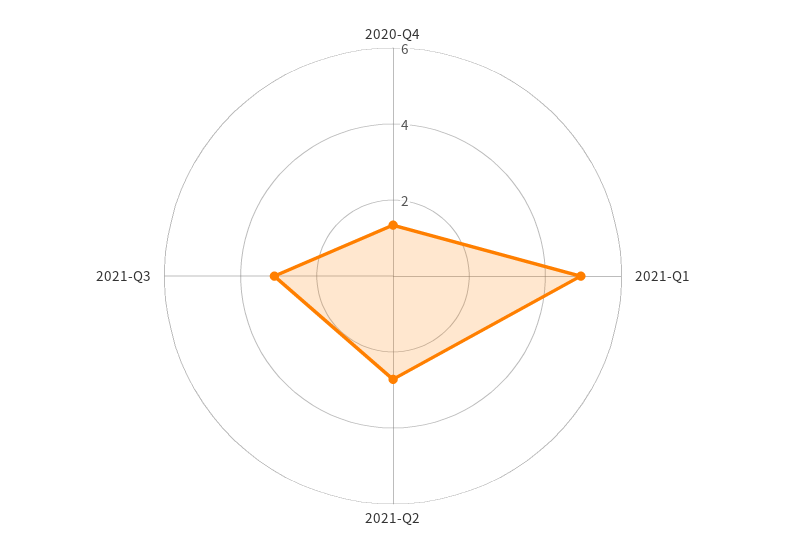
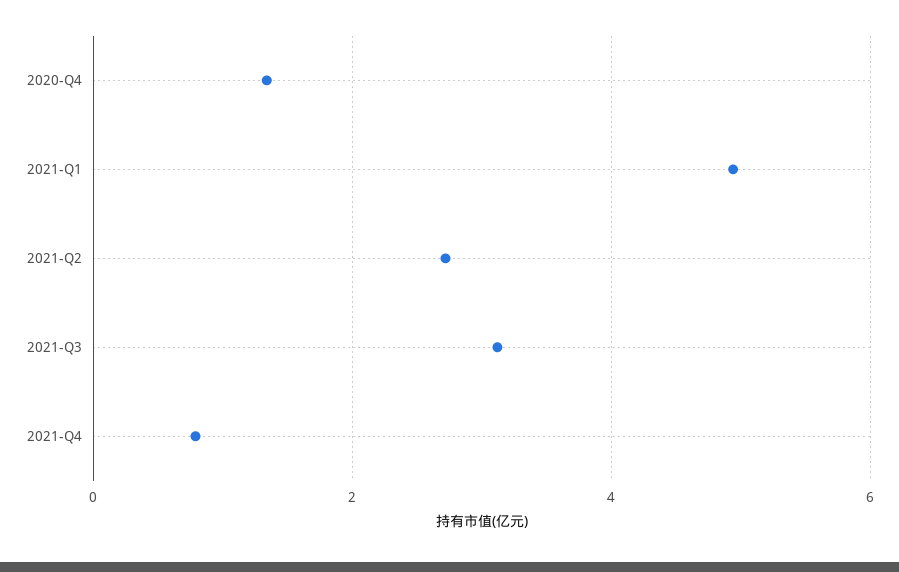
2021-Q4: none -> 0.8

